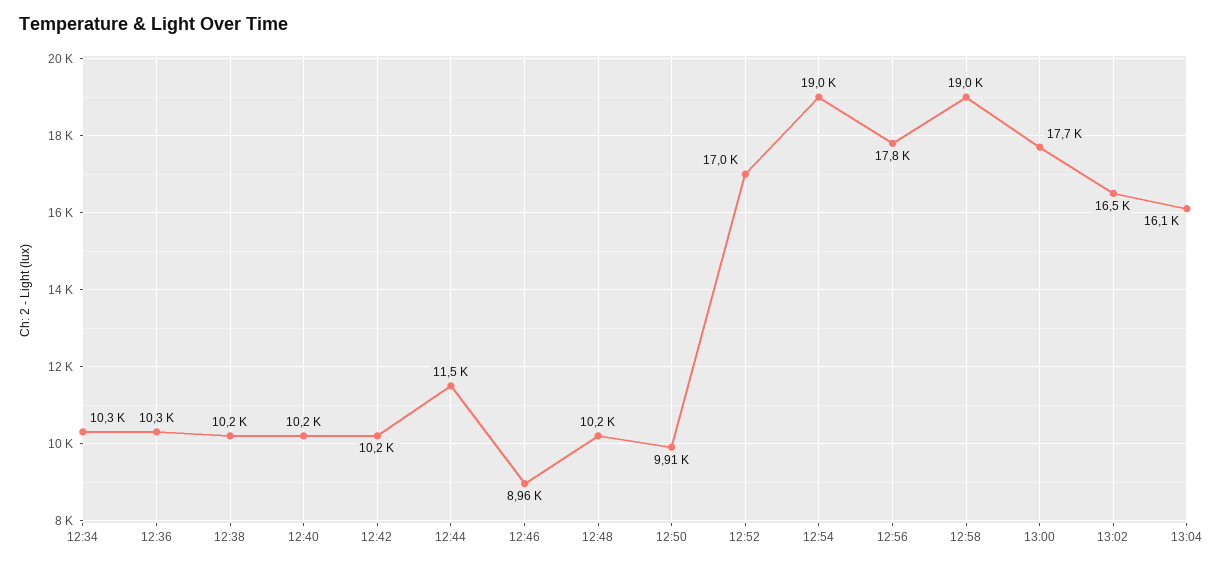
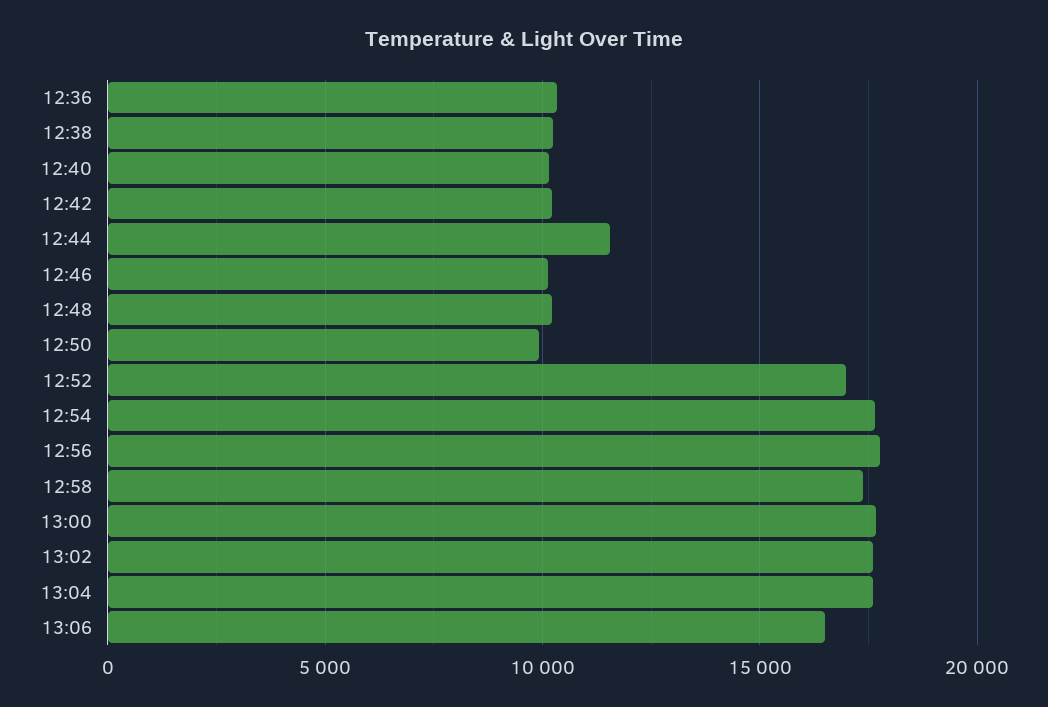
12:34: 10300 -> none
12:46: 8960 -> 10000
12:54: 19000 -> 17500
12:58: 19000 -> 17500
13:02: 16500 -> 17500
13:04: 16100 -> 17500
13:06: none -> 16500

